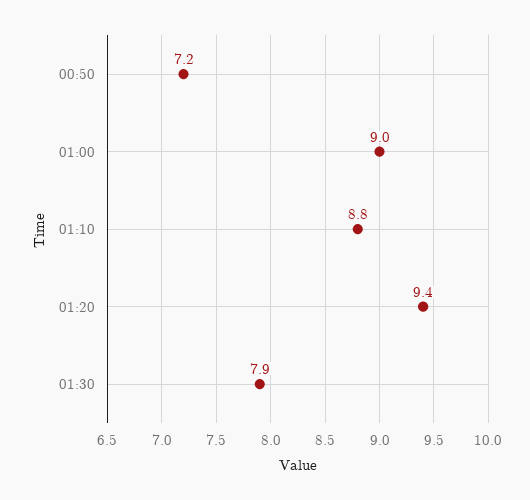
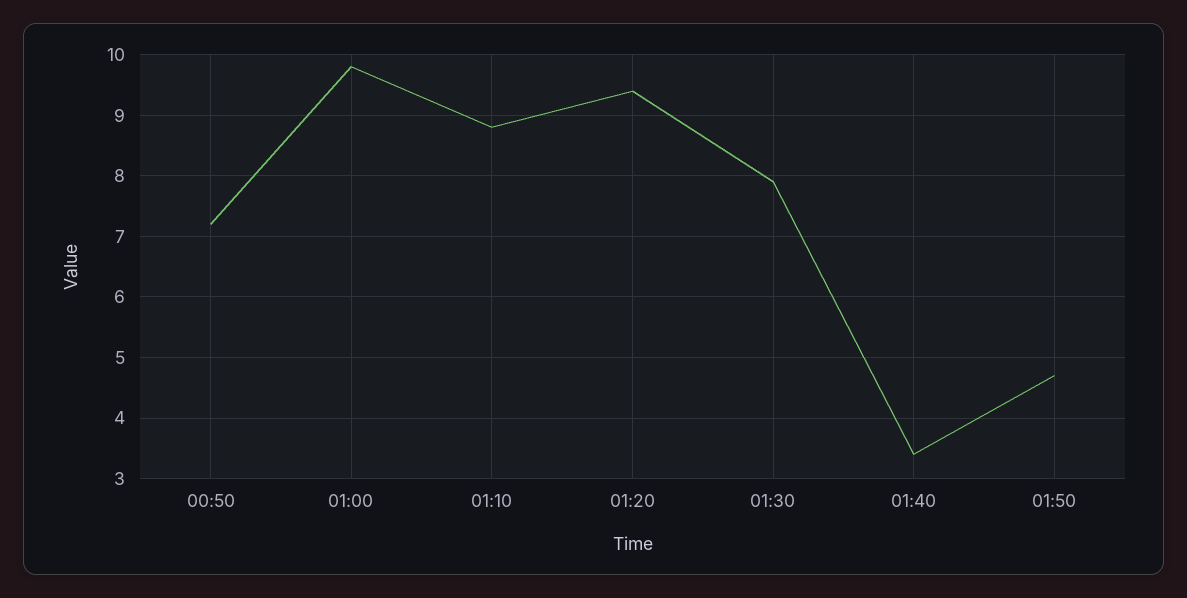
01:00: 9 -> 9.8
01:40: none -> 3.4
01:50: none -> 4.7

